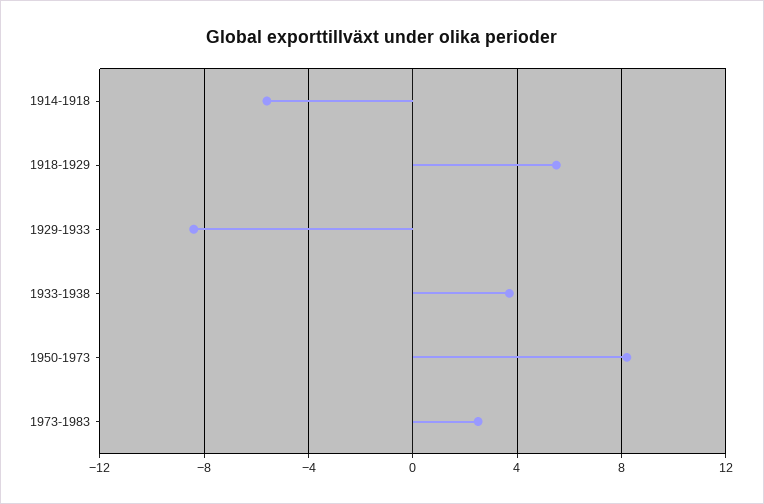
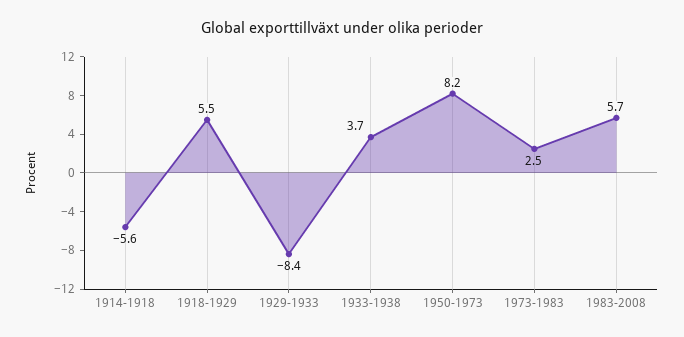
1983-2008: none -> 5.7

